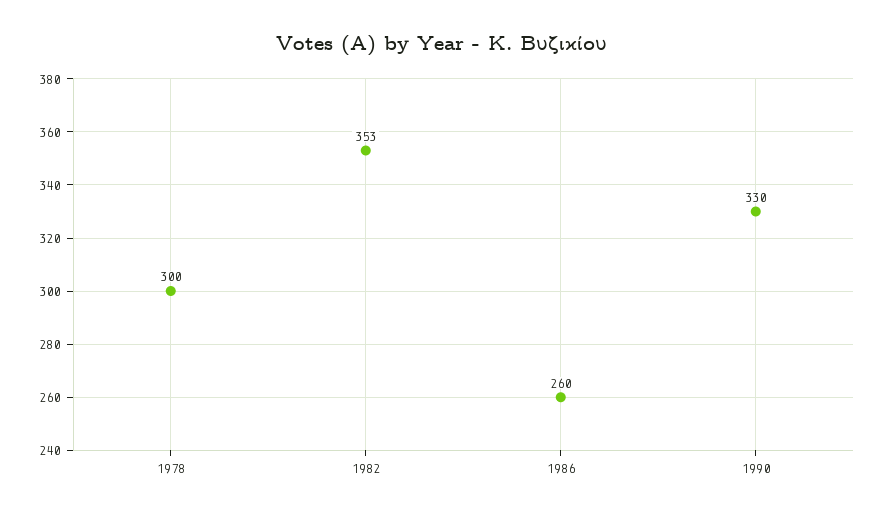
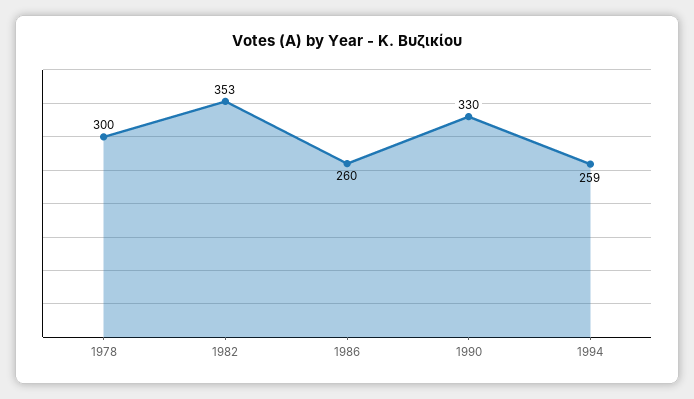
1994: none -> 259

